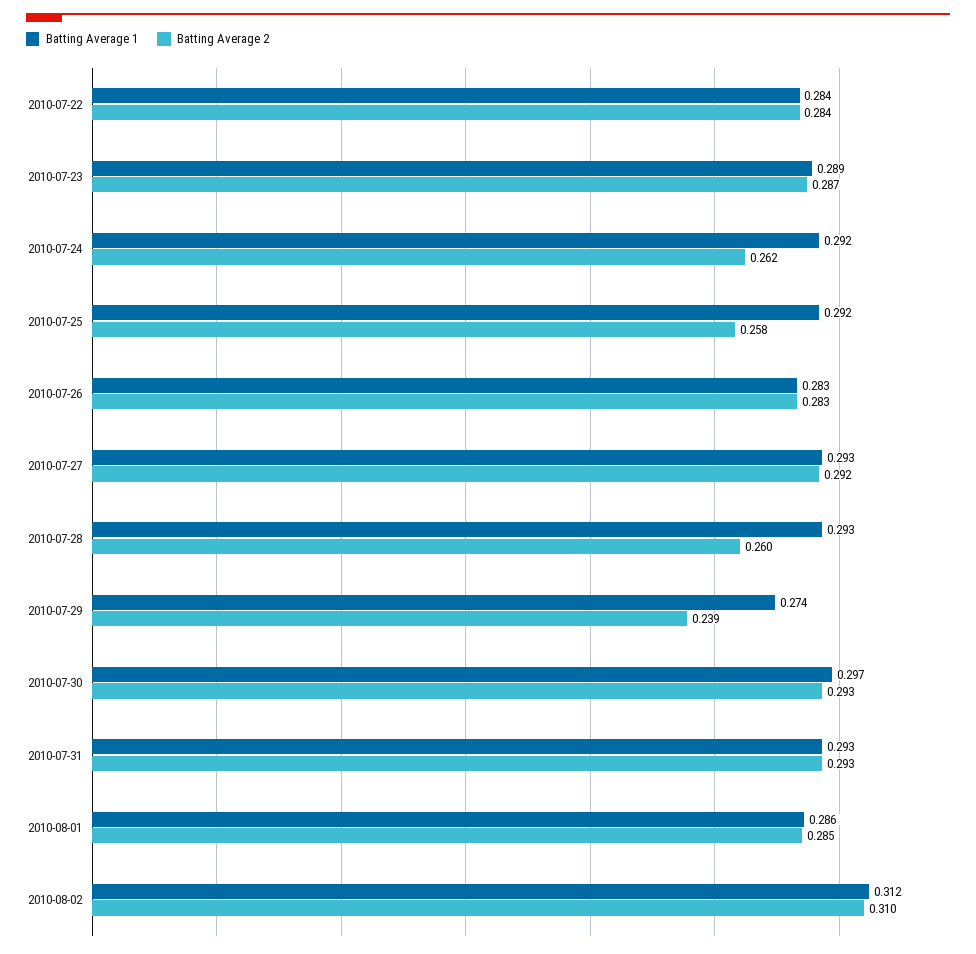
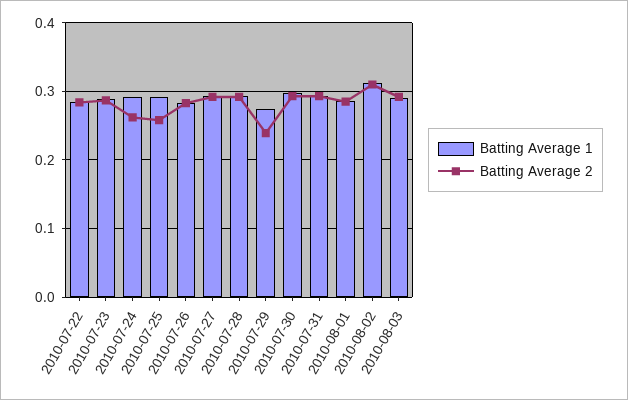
Batting Average 2, 2010-07-28: 0.26 -> 0.29
Batting Average 1, 2010-08-03: none -> 0.29
Batting Average 2, 2010-08-03: none -> 0.29

